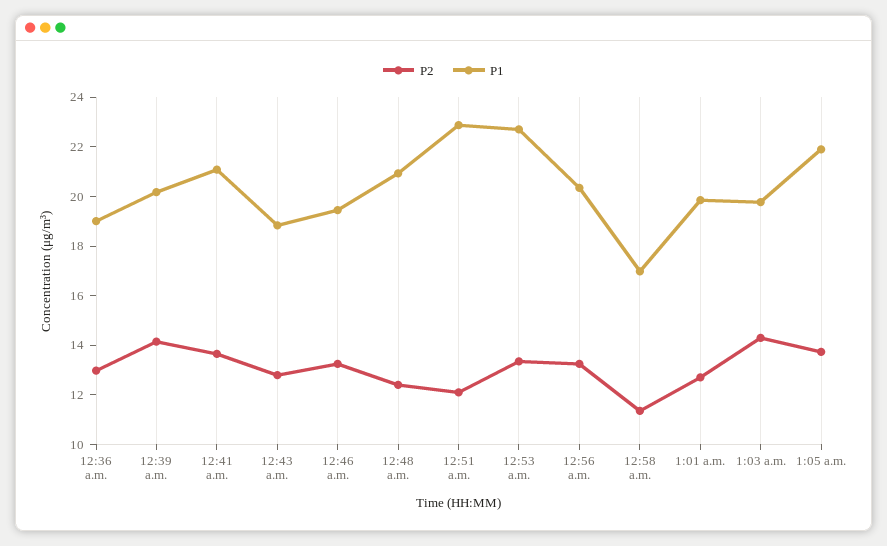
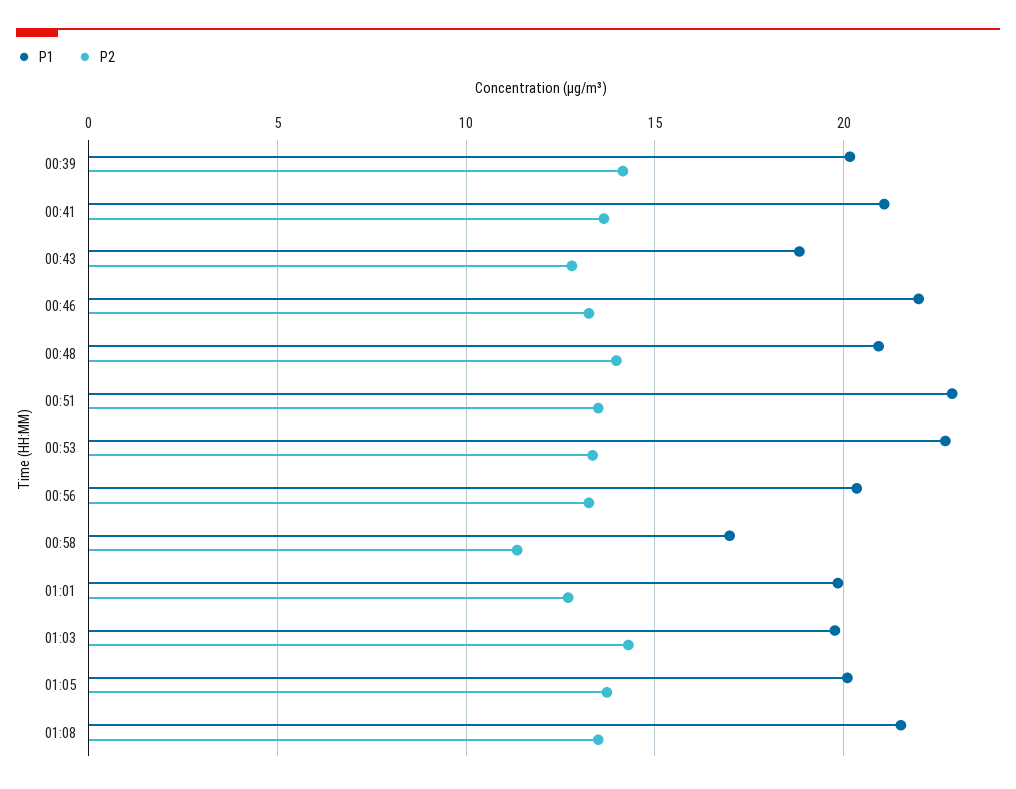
P2, 12:36 a.m.: 13 -> none
P1, 12:36 a.m.: 19 -> none
P1, 12:46 a.m.: 19.5 -> 22
P2, 12:48 a.m.: 12.5 -> 14
P2, 12:51 a.m.: 12 -> 13.5
P1, 1:05 a.m.: 22 -> 20
P1, 01:08: none -> 21.5
P2, 01:08: none -> 13.5

